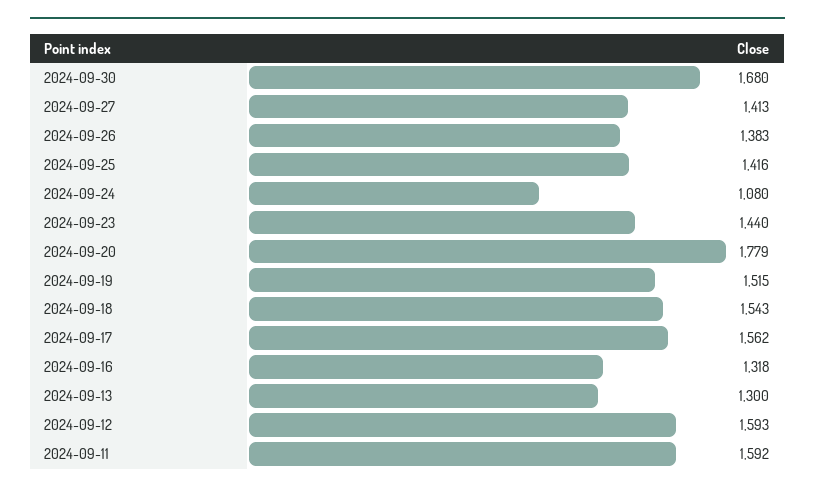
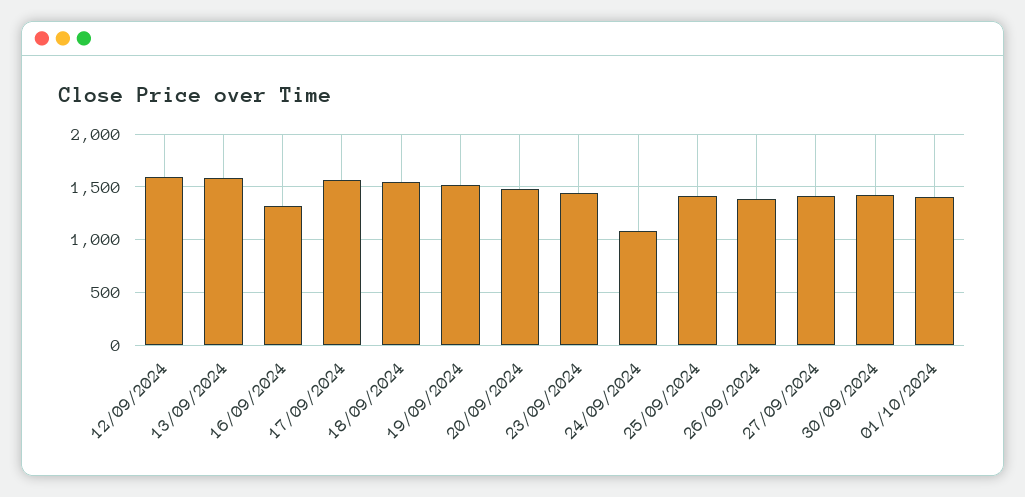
2024-09-30: 1680 -> 1400
2024-09-20: 1779 -> 1500
2024-09-13: 1300 -> 1600
2024-09-11: 1592 -> none
01/10/2024: none -> 1400

